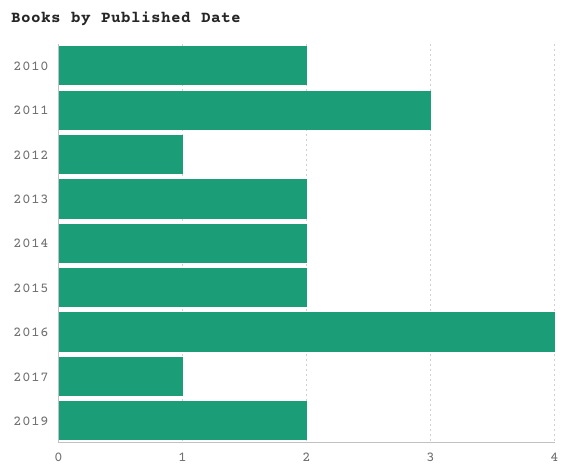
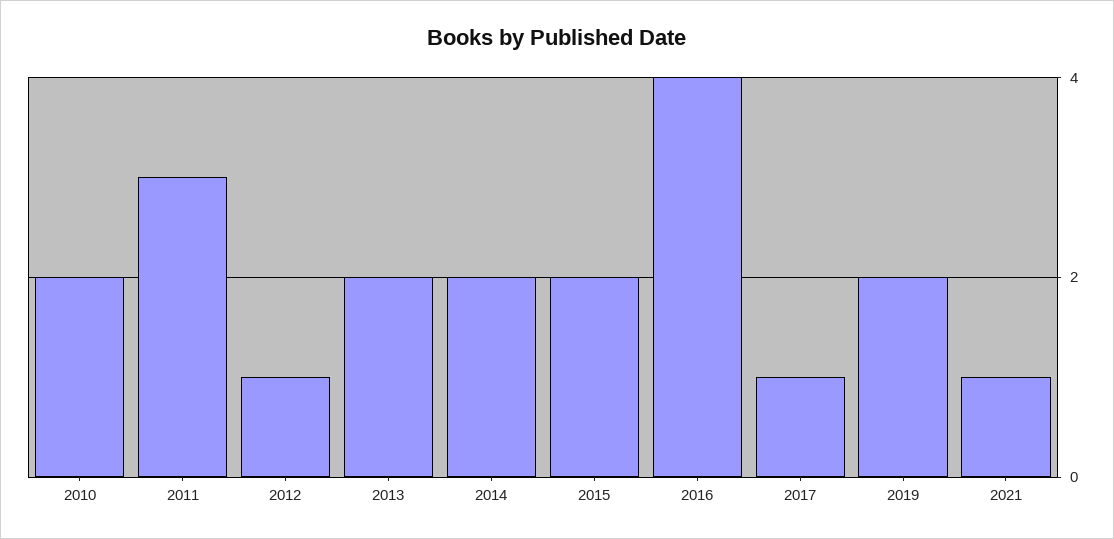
2021: none -> 1

